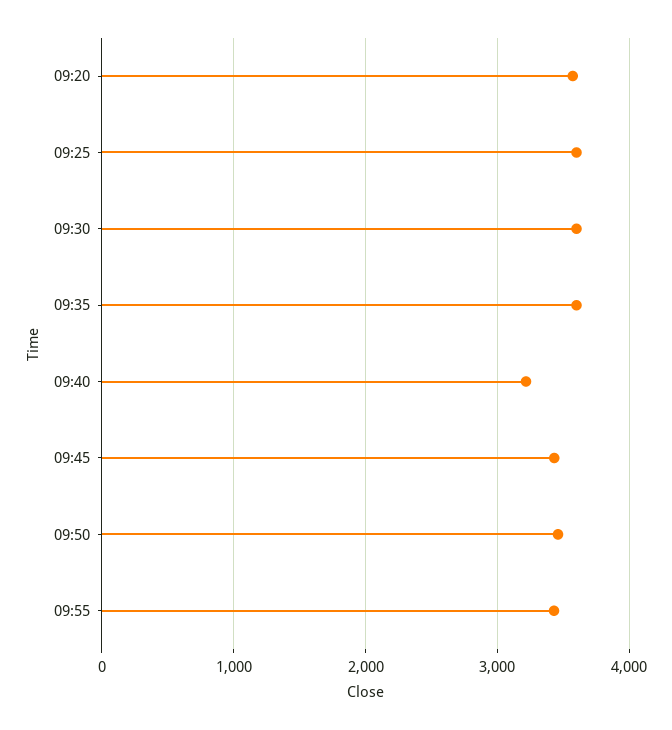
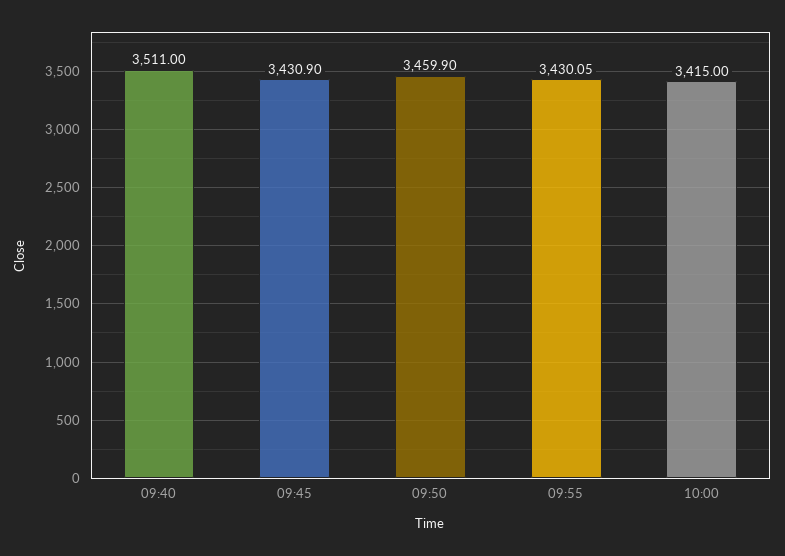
09:20: 3600 -> none
09:25: 3600 -> none
09:30: 3600 -> none
09:35: 3600 -> none
09:40: 3200 -> 3511
10:00: none -> 3415

